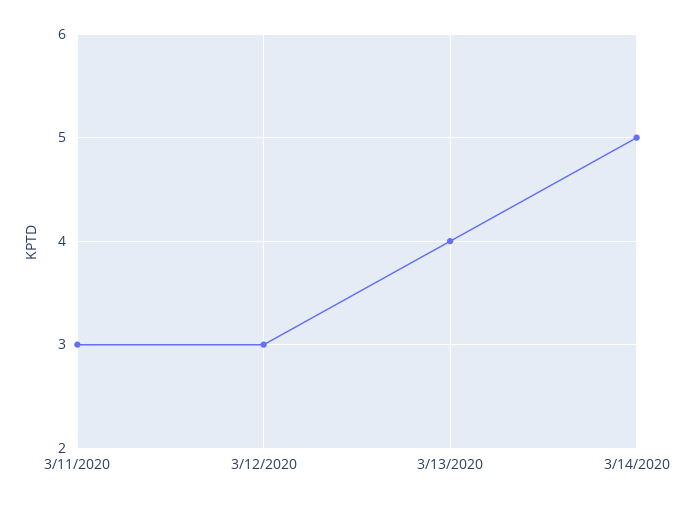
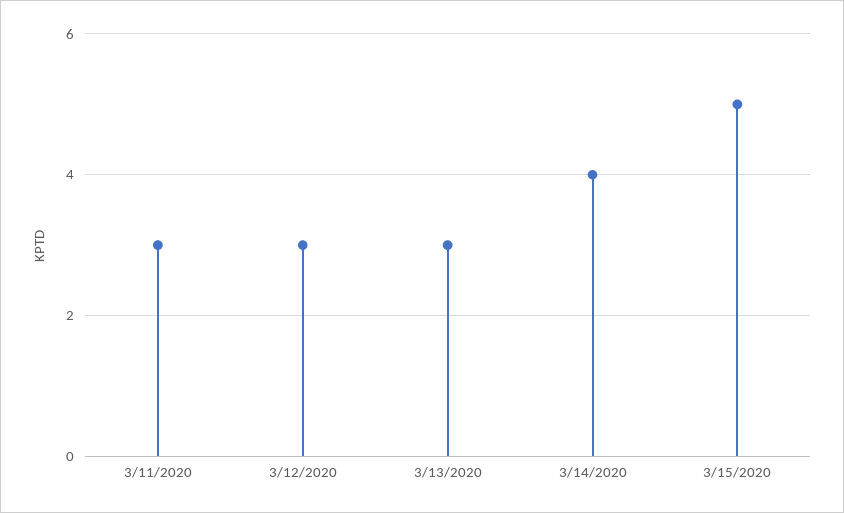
3/13/2020: 4 -> 3
3/14/2020: 5 -> 4
3/15/2020: none -> 5

